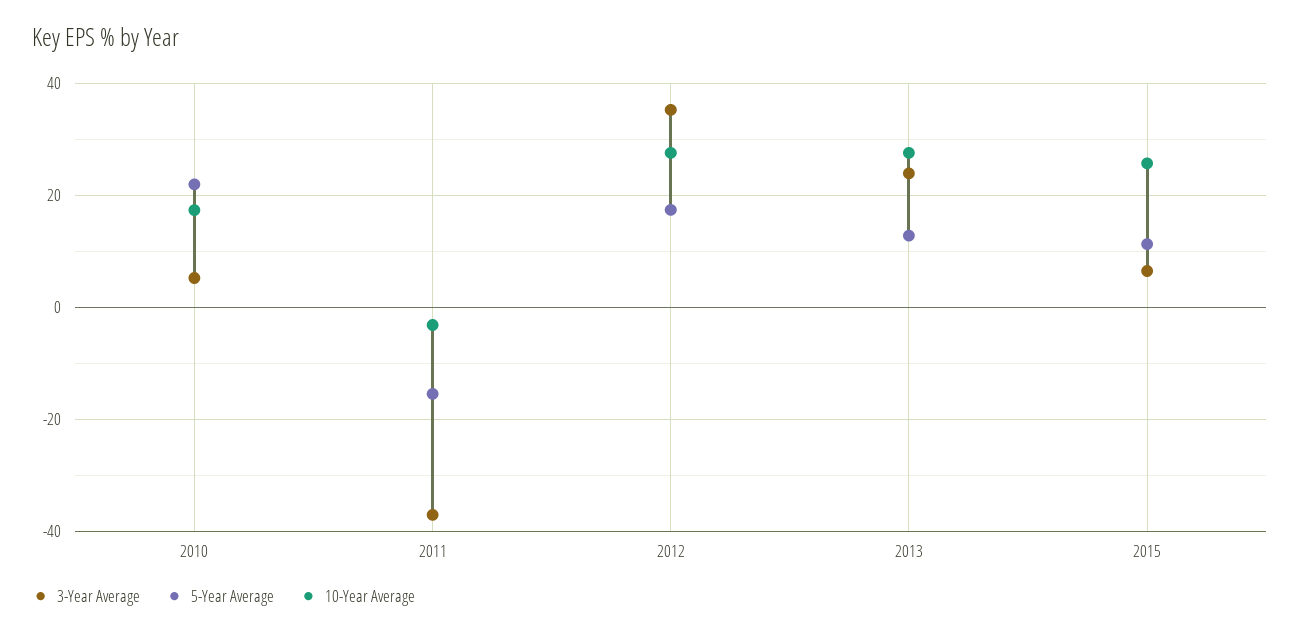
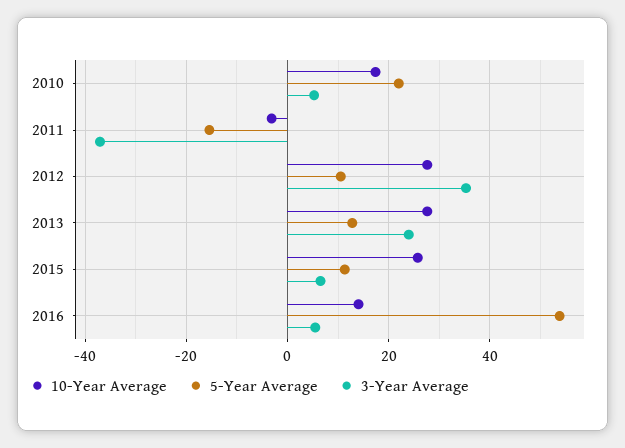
5-Year Average, 2012: 18 -> 10
10-Year Average, 2016: none -> 14
5-Year Average, 2016: none -> 54
3-Year Average, 2016: none -> 6

